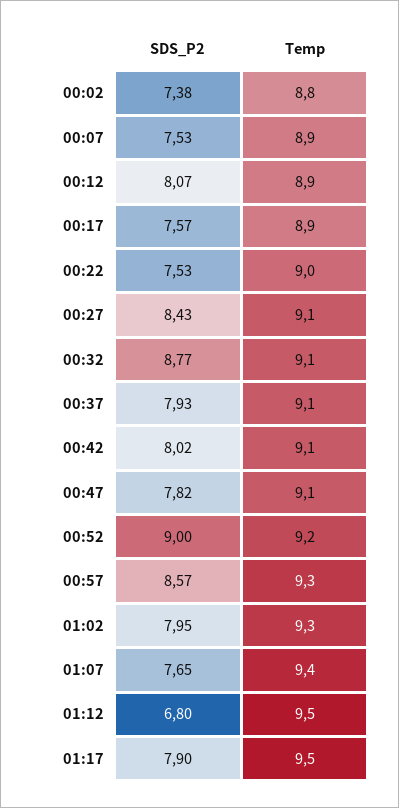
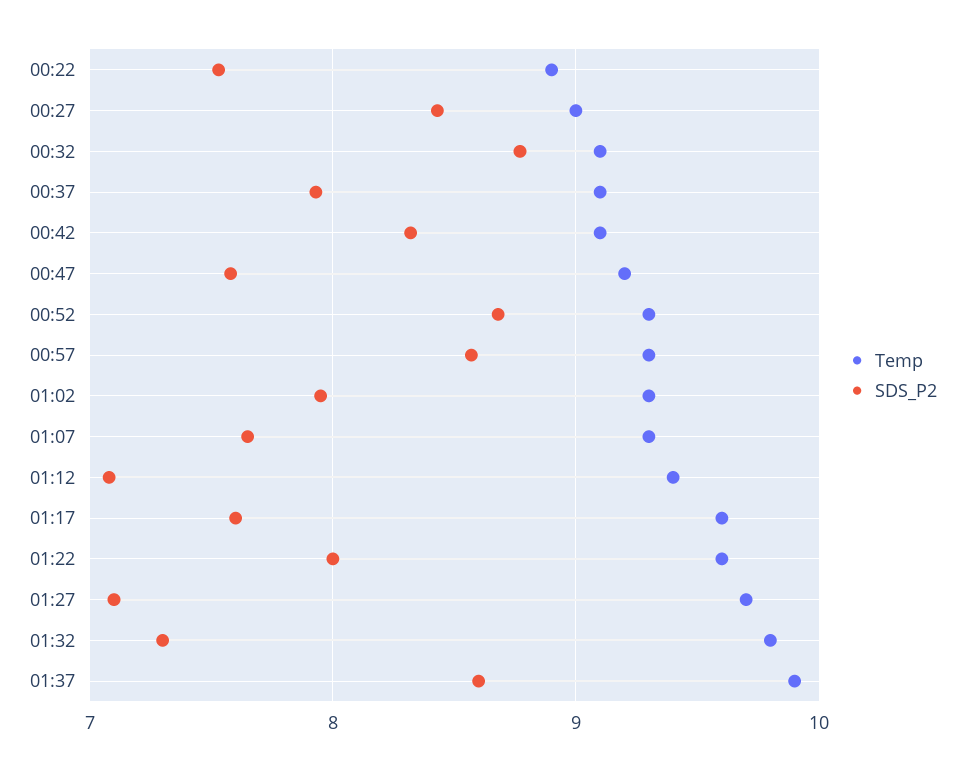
SDS_P2, 00:02: 7.38 -> none
Temp, 00:02: 8.8 -> none
SDS_P2, 00:07: 7.53 -> none
Temp, 00:07: 8.9 -> none
SDS_P2, 00:12: 8.07 -> none
Temp, 00:12: 8.9 -> none
SDS_P2, 00:17: 7.57 -> none
Temp, 00:17: 8.9 -> none
Temp, 00:22: 9 -> 8.9
Temp, 00:27: 9.1 -> 9
SDS_P2, 00:42: 8.02 -> 8.3
SDS_P2, 00:47: 7.82 -> 7.6
Temp, 00:47: 9.1 -> 9.2
SDS_P2, 00:52: 9 -> 8.7
Temp, 00:52: 9.2 -> 9.3
Temp, 01:07: 9.4 -> 9.3
SDS_P2, 01:12: 6.8 -> 7.1
Temp, 01:12: 9.5 -> 9.4
SDS_P2, 01:17: 7.9 -> 7.6
Temp, 01:17: 9.5 -> 9.6
Temp, 01:22: none -> 9.6
SDS_P2, 01:22: none -> 8
Temp, 01:27: none -> 9.7
SDS_P2, 01:27: none -> 7.1
Temp, 01:32: none -> 9.8
SDS_P2, 01:32: none -> 7.3
Temp, 01:37: none -> 9.9
SDS_P2, 01:37: none -> 8.6

